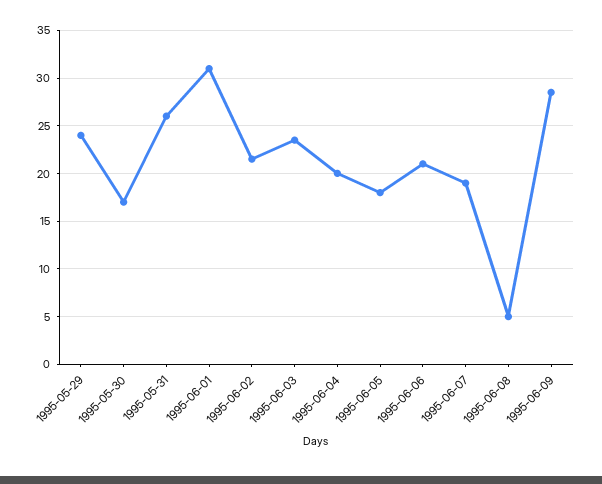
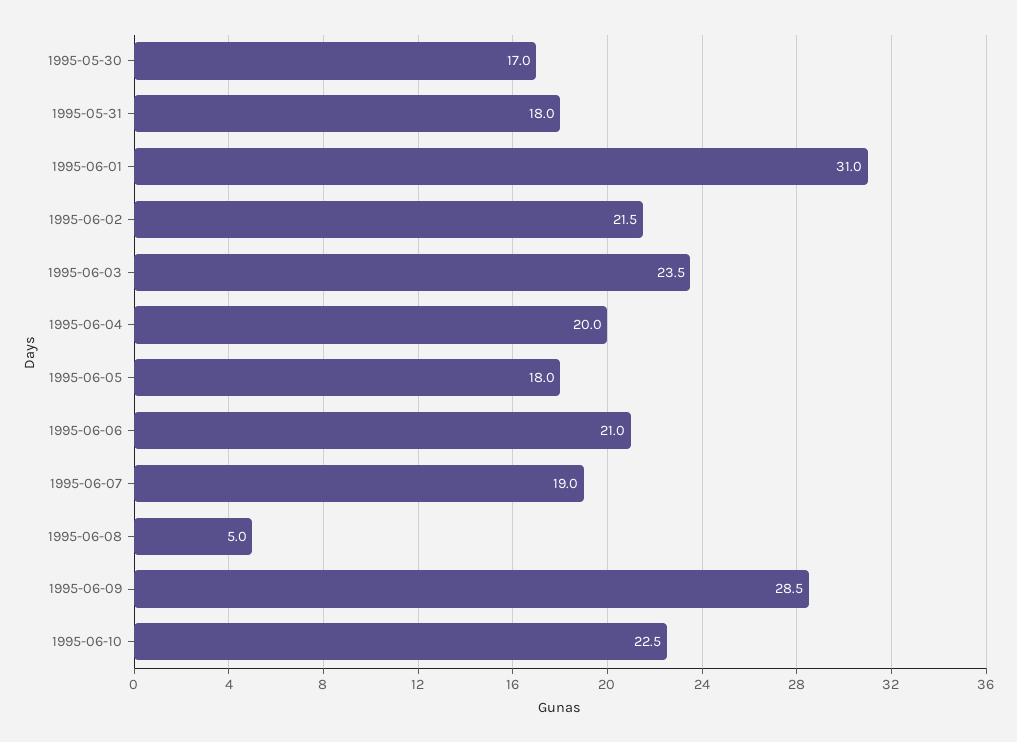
1995-05-29: 24 -> none
1995-05-31: 26 -> 18
1995-06-10: none -> 22.5

